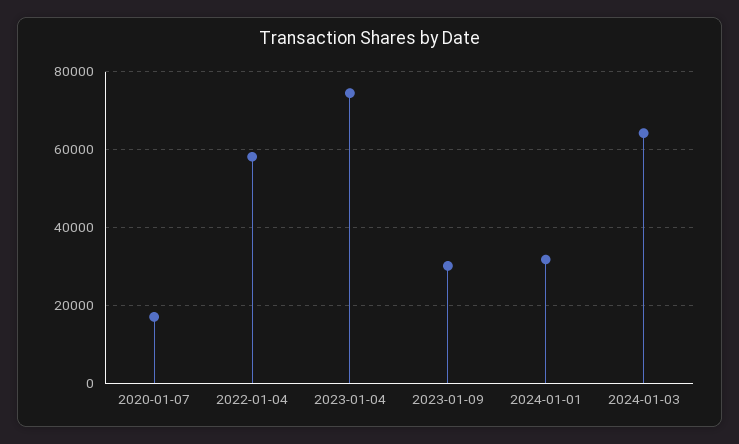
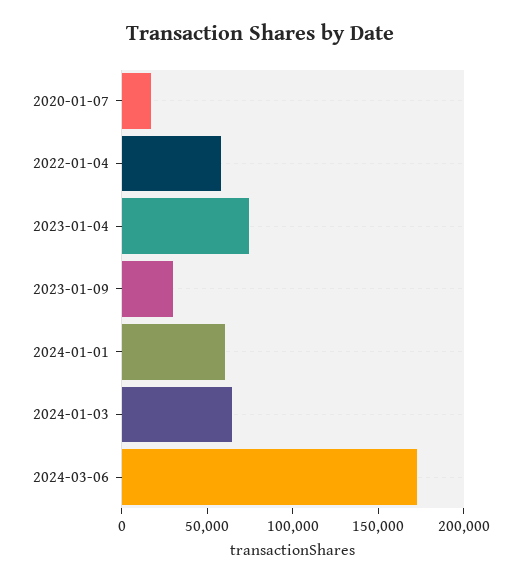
2024-01-01: 32000 -> 60000
2024-03-06: none -> 170000

